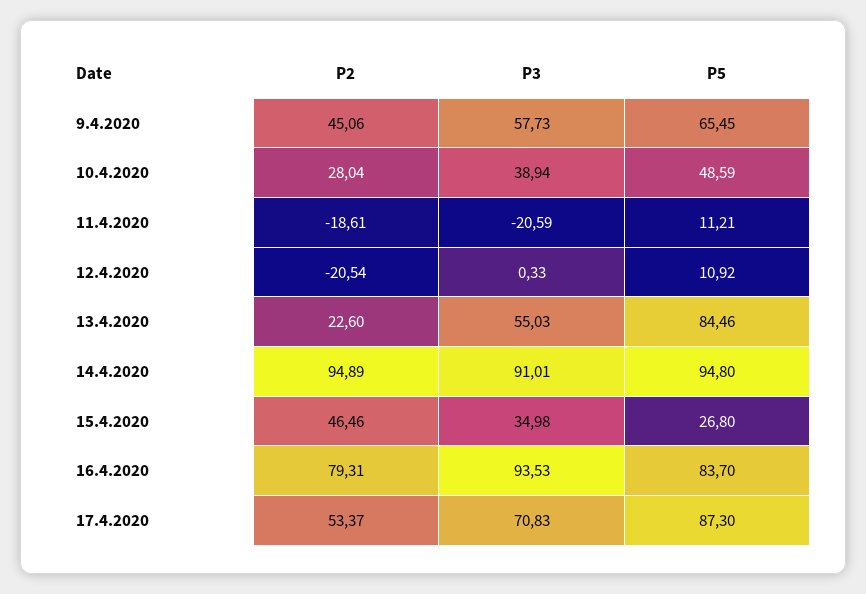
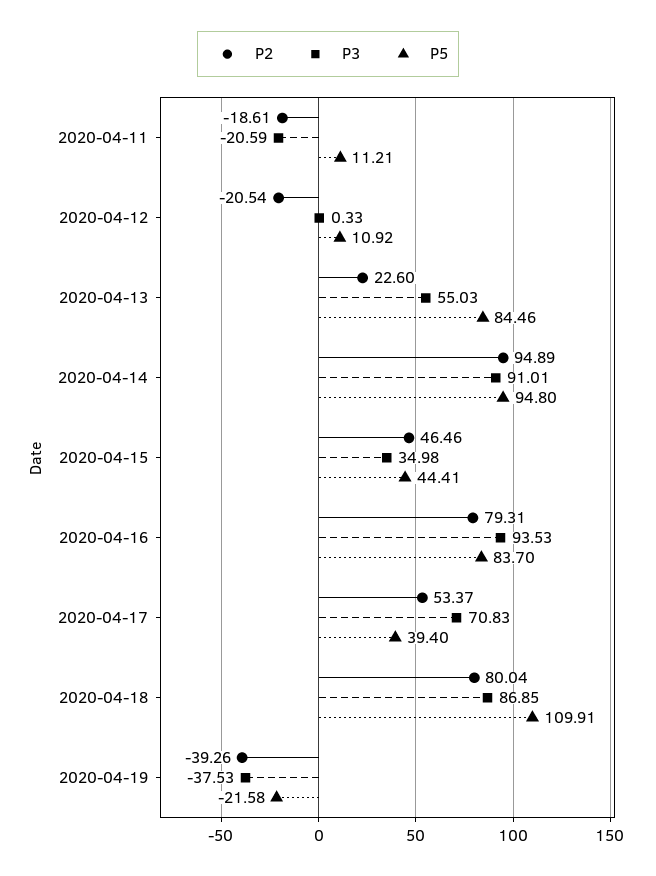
P2, 9.4.2020: 45.06 -> none
P3, 9.4.2020: 57.73 -> none
P5, 9.4.2020: 65.45 -> none
P2, 10.4.2020: 28.04 -> none
P3, 10.4.2020: 38.94 -> none
P5, 10.4.2020: 48.59 -> none
P5, 15.4.2020: 26.8 -> 44.41
P5, 17.4.2020: 87.3 -> 39.4
P2, 2020-04-18: none -> 80.04
P3, 2020-04-18: none -> 86.85
P5, 2020-04-18: none -> 109.91
P2, 2020-04-19: none -> -39.26
P3, 2020-04-19: none -> -37.53
P5, 2020-04-19: none -> -21.58

